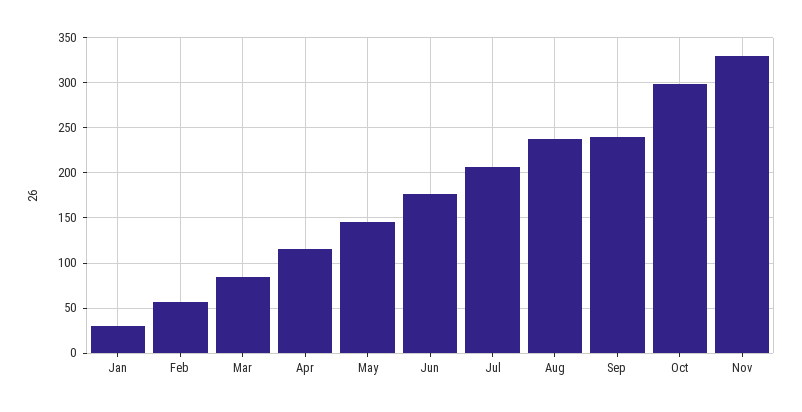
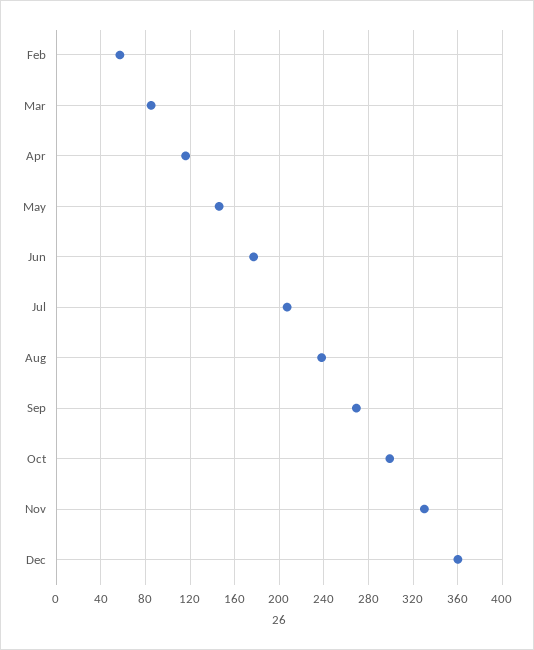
Jan: 30 -> none
Sep: 240 -> 270
Dec: none -> 360

